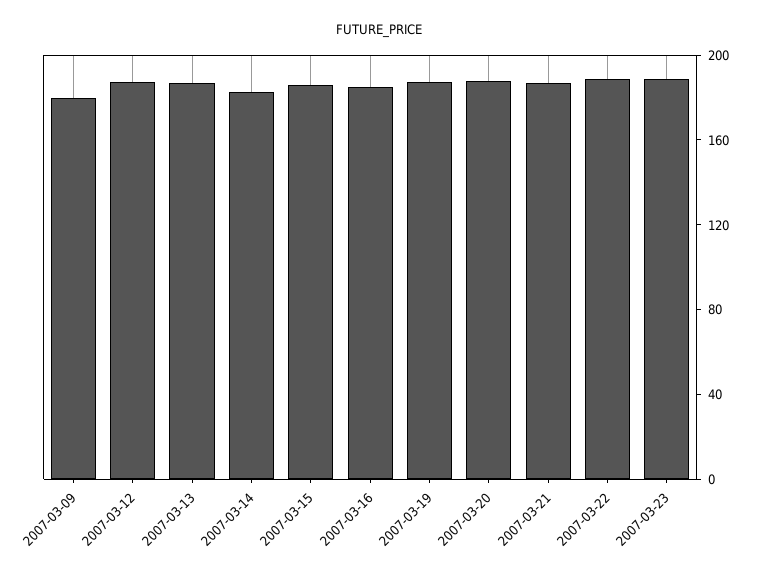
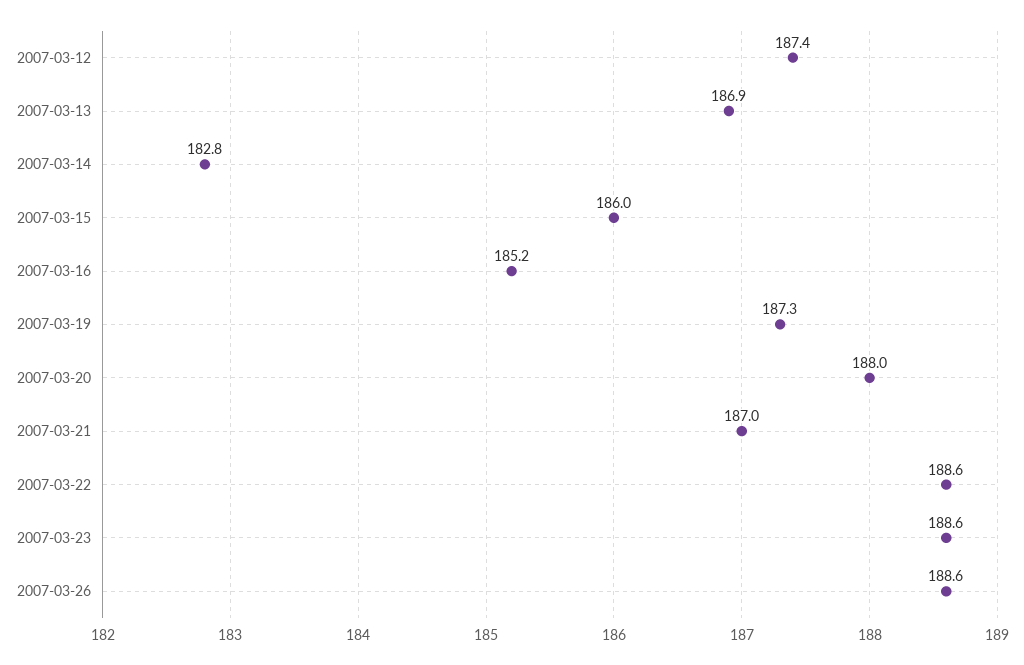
2007-03-09: 180 -> none
2007-03-26: none -> 188.6

